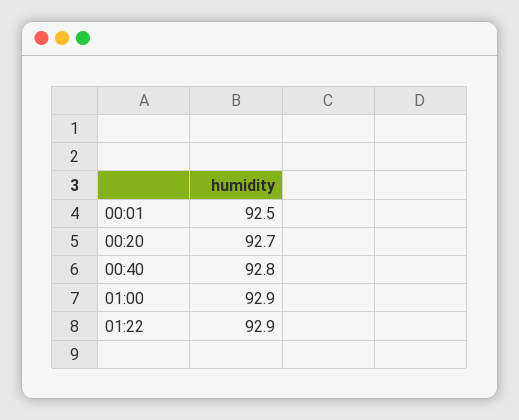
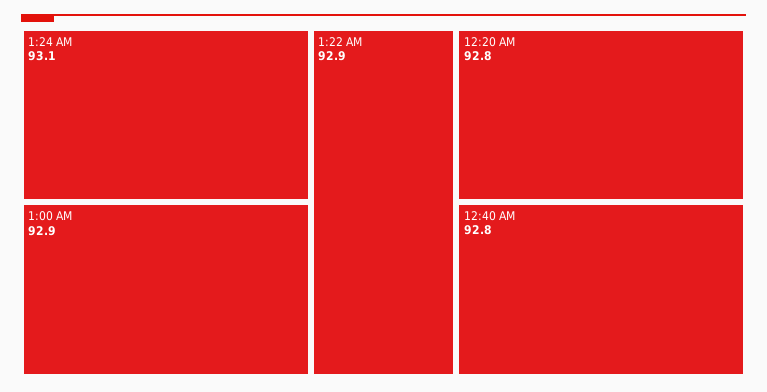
00:01: 92.5 -> none
00:20: 92.7 -> 92.8
1:24 AM: none -> 93.1

